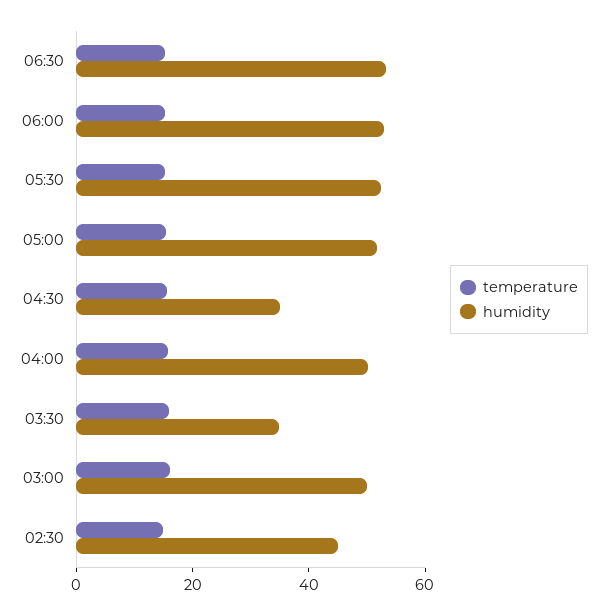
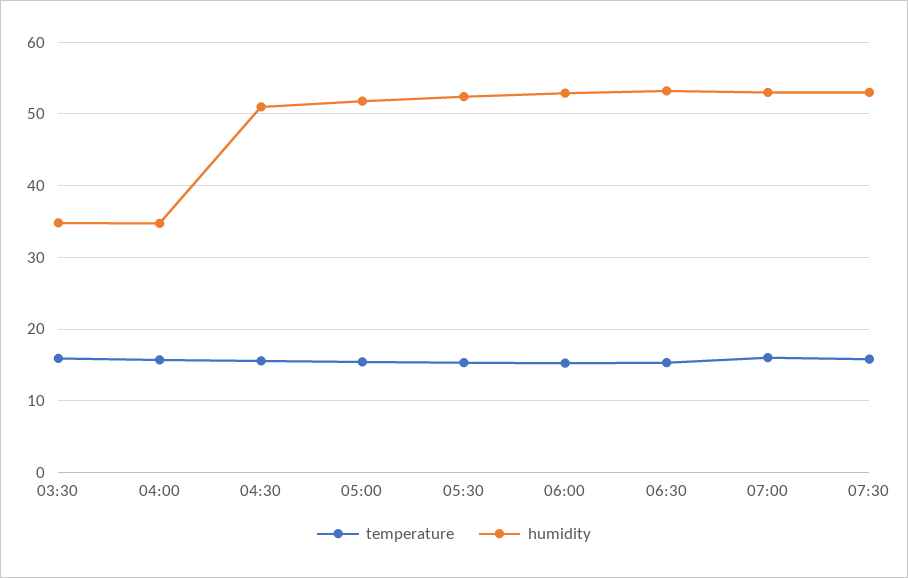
humidity, 04:30: 35 -> 51
humidity, 04:00: 50 -> 35
temperature, 03:00: 15 -> none
humidity, 03:00: 50 -> none
temperature, 02:30: 15 -> none
humidity, 02:30: 45 -> none
temperature, 07:00: none -> 16
humidity, 07:00: none -> 53
temperature, 07:30: none -> 16
humidity, 07:30: none -> 53

